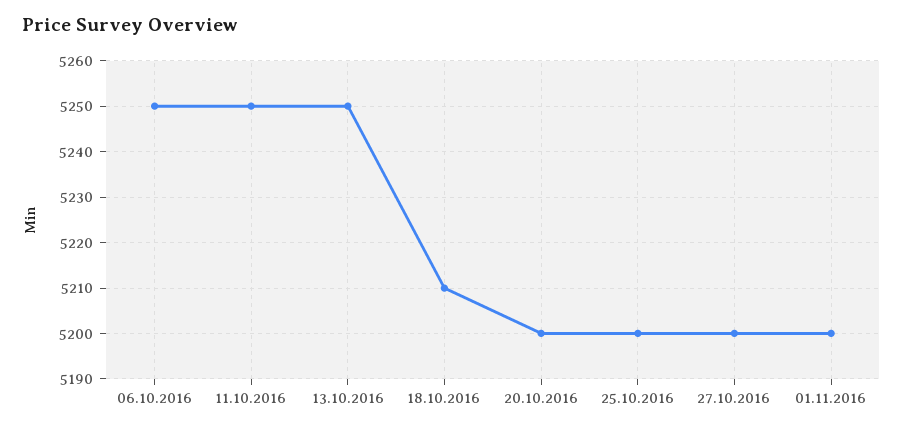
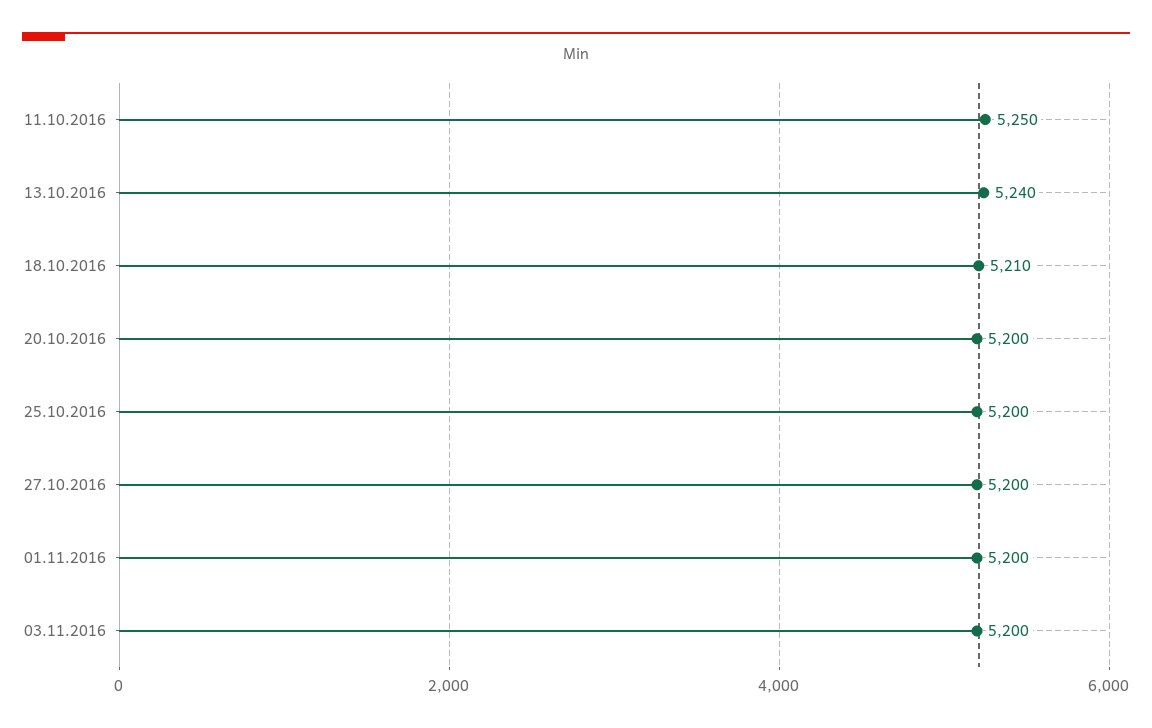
06.10.2016: 5250 -> none
13.10.2016: 5250 -> 5240
03.11.2016: none -> 5200

